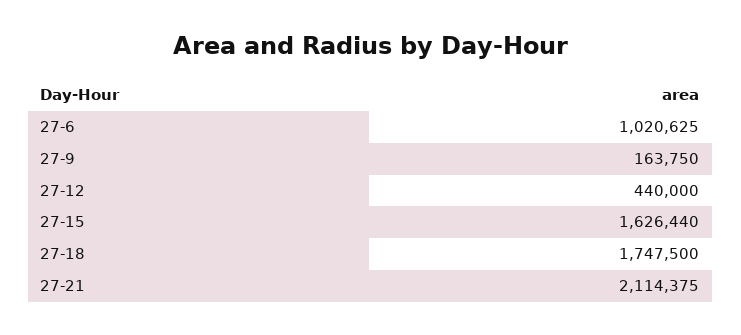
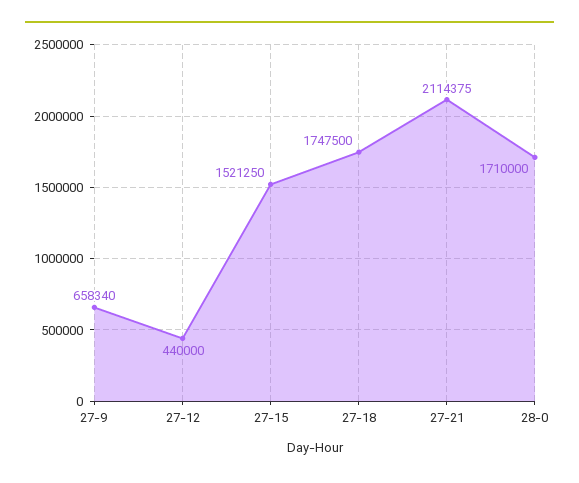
27-6: 1020625 -> none
27-9: 163750 -> 658340
27-15: 1626440 -> 1521250
28-0: none -> 1710000

